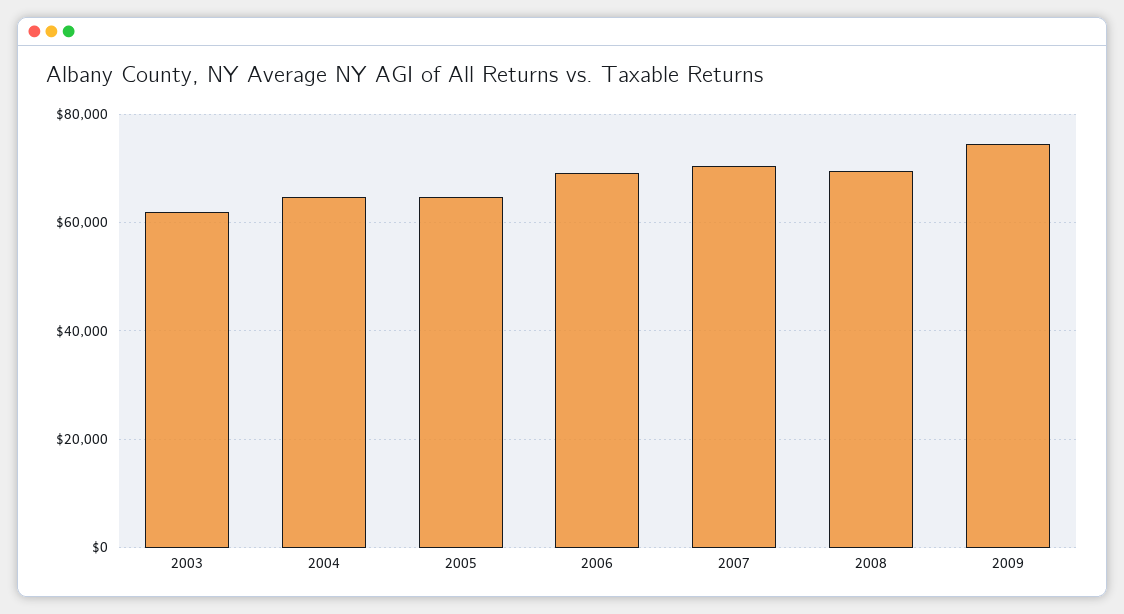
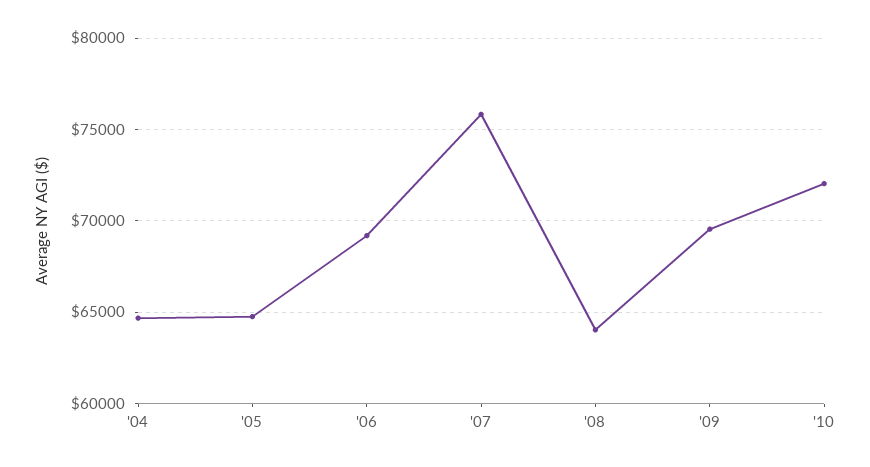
2003: 62000 -> none
2007: 70000 -> 76000
2008: 70000 -> 64000
2009: 74000 -> 69500
'10: none -> 72000

